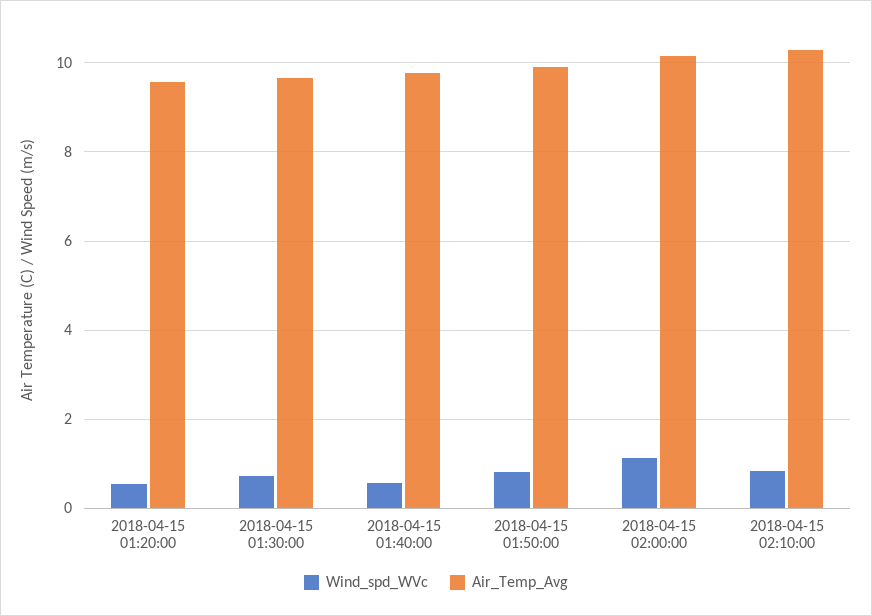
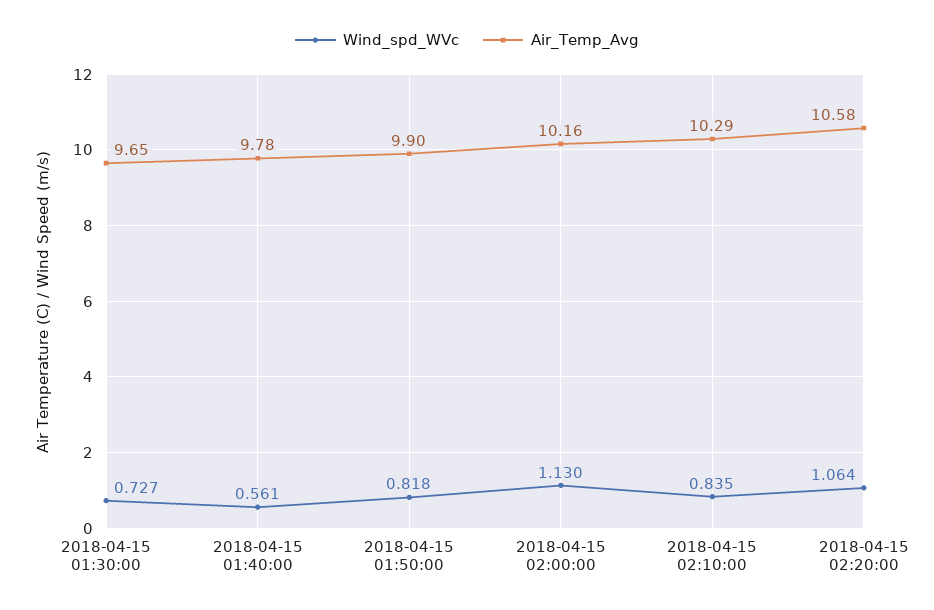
Wind_spd_WVc, 2018-04-15 01:20:00: 0.6 -> none
Air_Temp_Avg, 2018-04-15 01:20:00: 9.6 -> none
Wind_spd_WVc, 2018-04-15 02:20:00: none -> 1.064
Air_Temp_Avg, 2018-04-15 02:20:00: none -> 10.58

